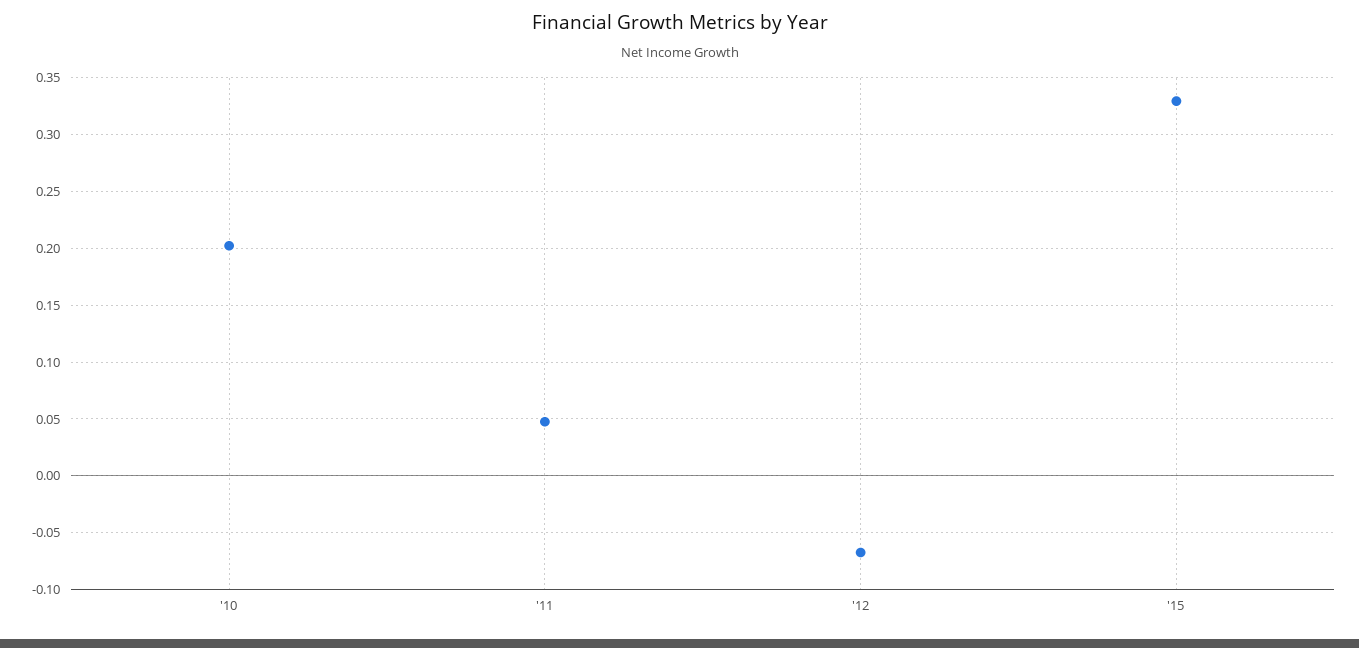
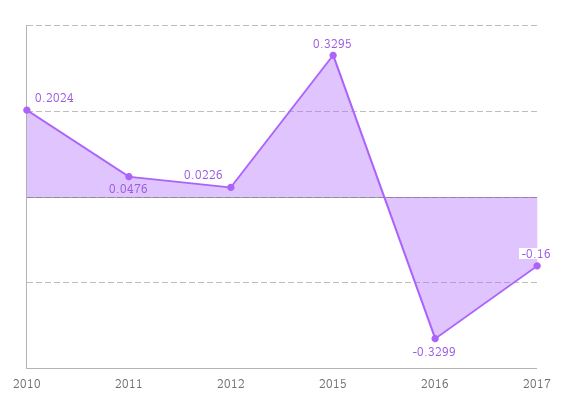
'12: -0.07 -> 0.0226
2016: none -> -0.3299
2017: none -> -0.16

